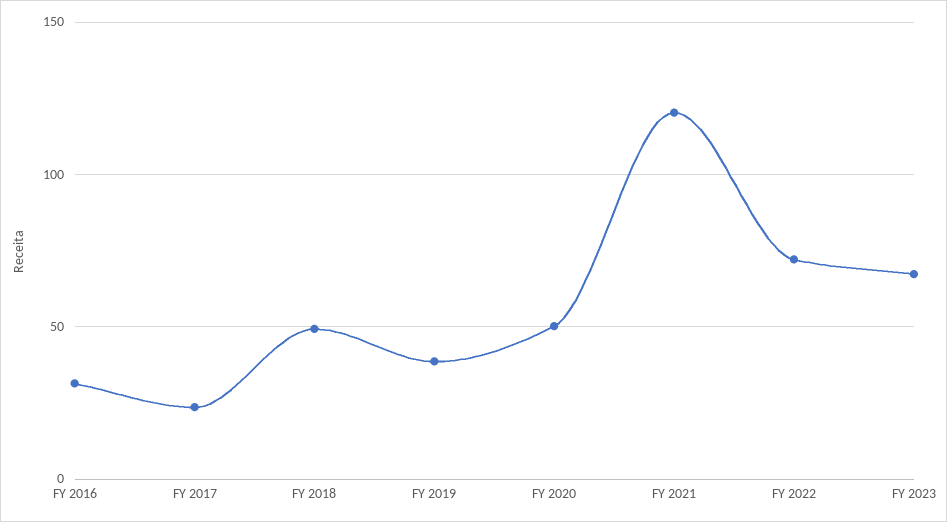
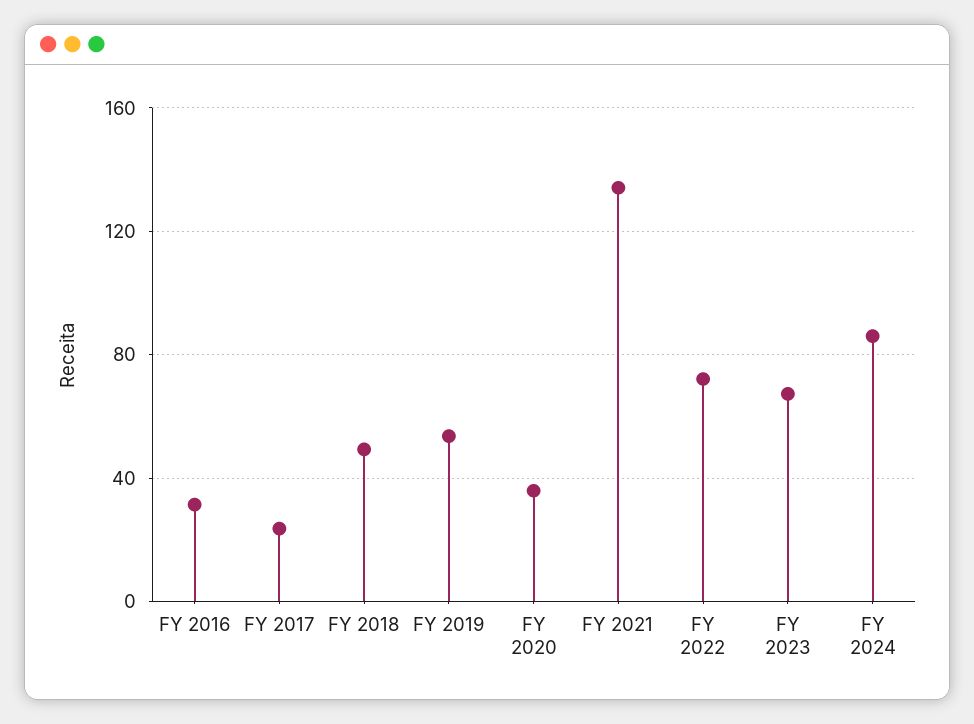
FY 2019: 40 -> 55
FY 2020: 50 -> 35
FY 2021: 120 -> 135
FY 2024: none -> 85

